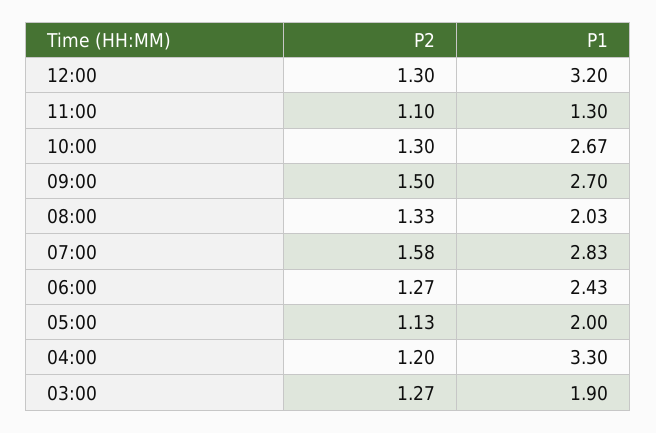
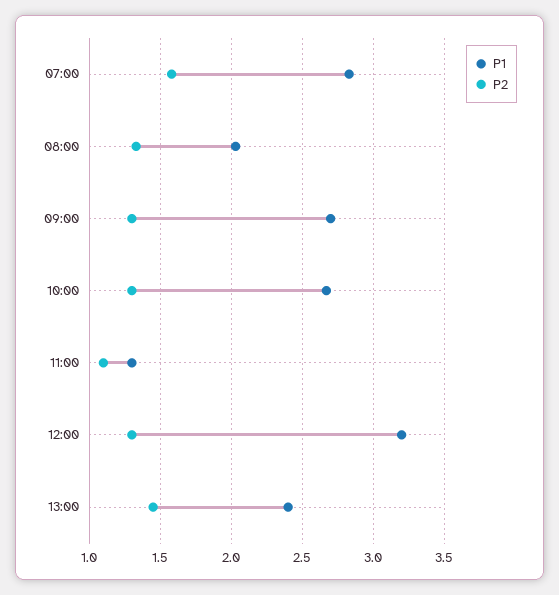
P2, 09:00: 1.5 -> 1.3
P2, 06:00: 1.27 -> none
P1, 06:00: 2.43 -> none
P2, 05:00: 1.13 -> none
P1, 05:00: 2 -> none
P2, 04:00: 1.2 -> none
P1, 04:00: 3.3 -> none
P2, 03:00: 1.27 -> none
P1, 03:00: 1.9 -> none
P1, 13:00: none -> 2.4
P2, 13:00: none -> 1.45

